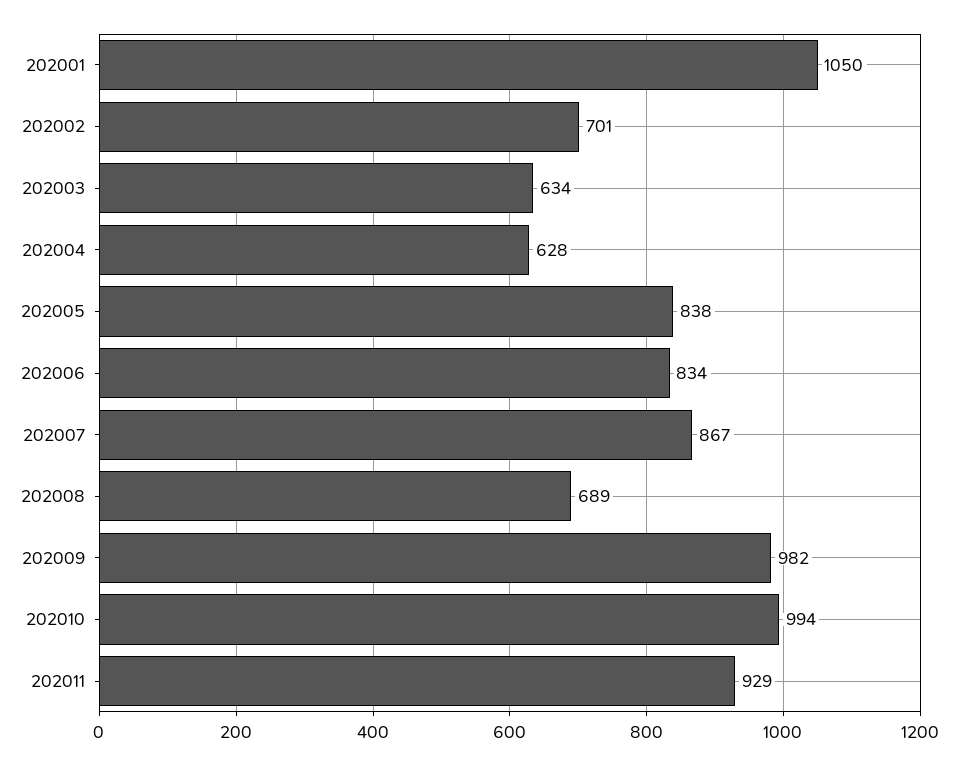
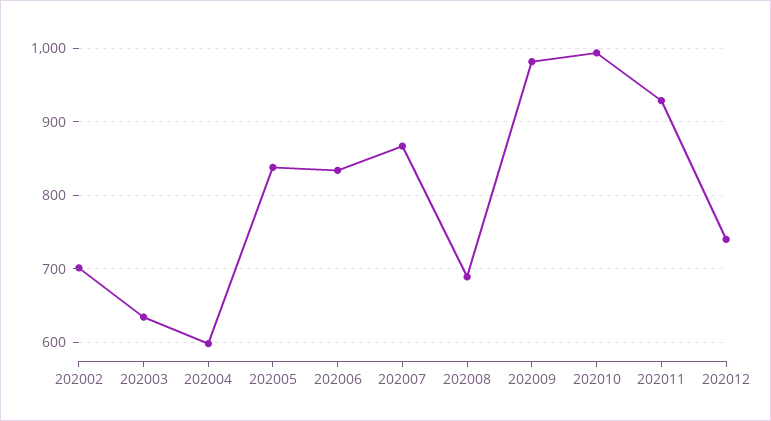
202001: 1050 -> none
202004: 628 -> 600
202012: none -> 740

